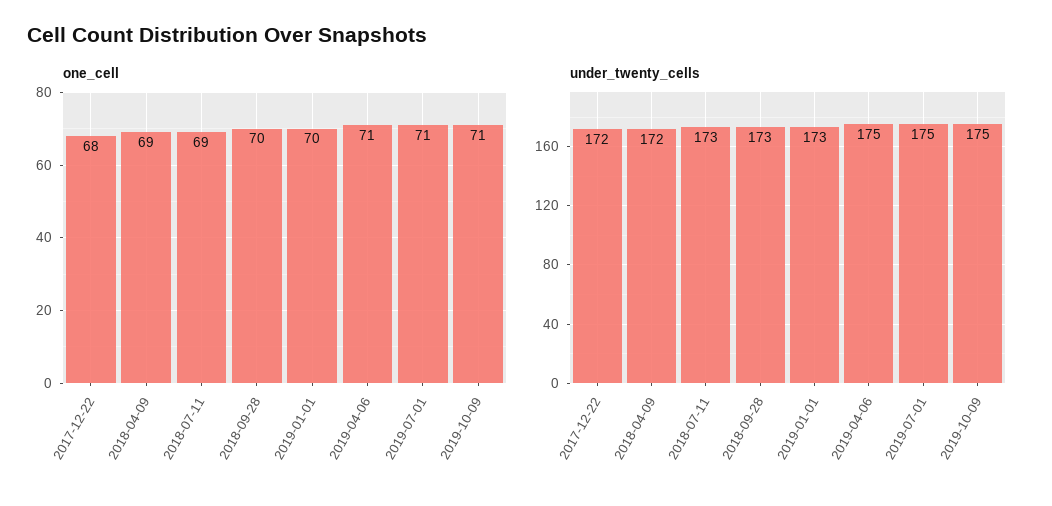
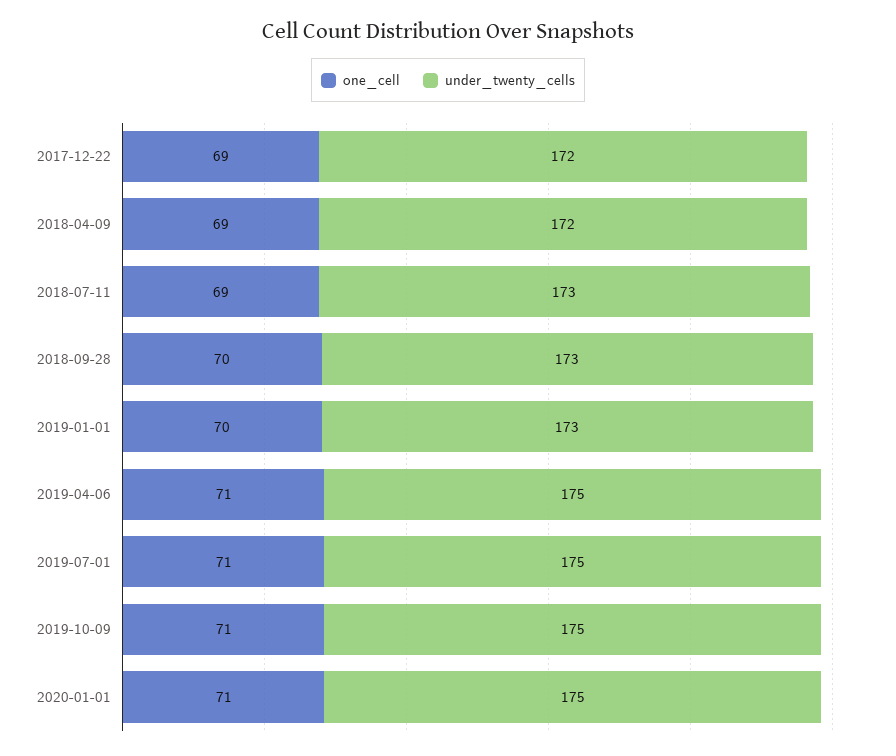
one_cell, 2017-12-22: 68 -> 69
one_cell, 2020-01-01: none -> 71
under_twenty_cells, 2020-01-01: none -> 175

